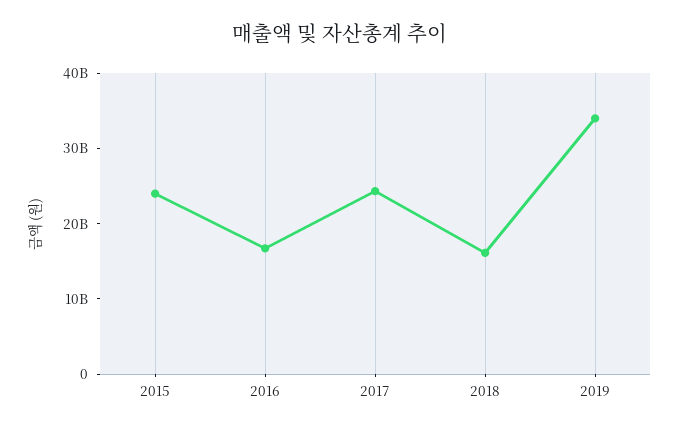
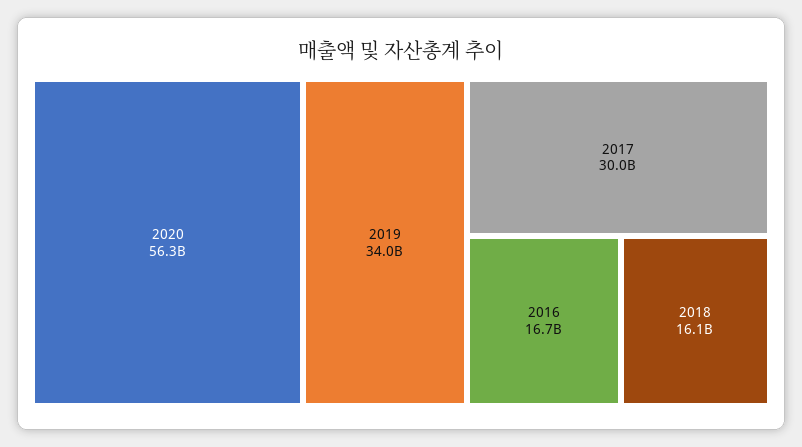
2015: 24000000000 -> none
2017: 24000000000 -> 30000000000
2020: none -> 56300000000

